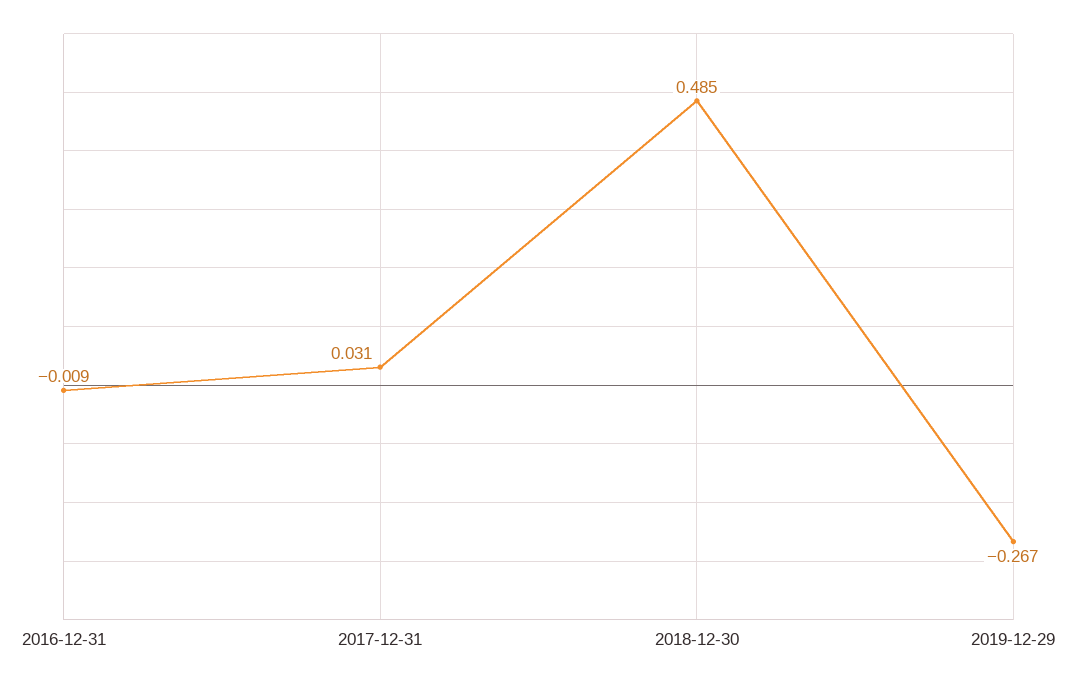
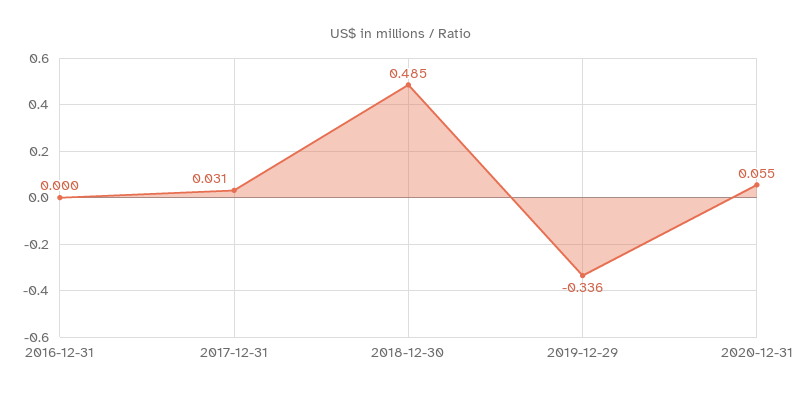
2016-12-31: -0.009 -> 0
2019-12-29: -0.267 -> -0.336
2020-12-31: none -> 0.055

